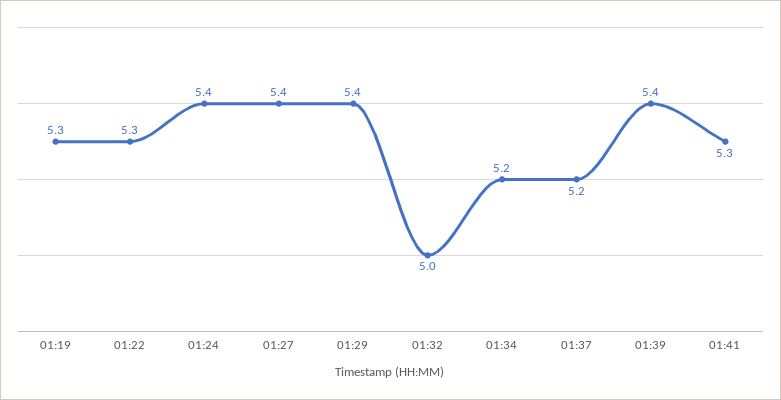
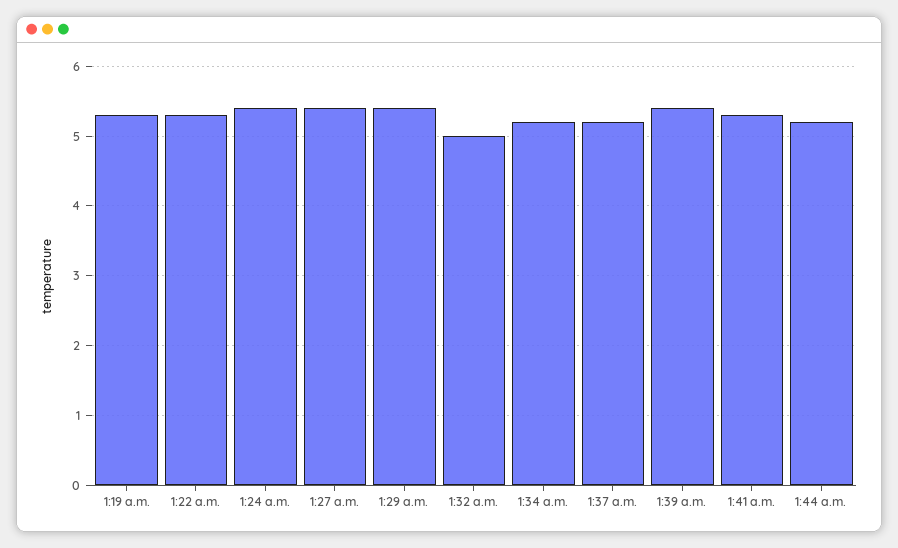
1:44 a.m.: none -> 5.2

